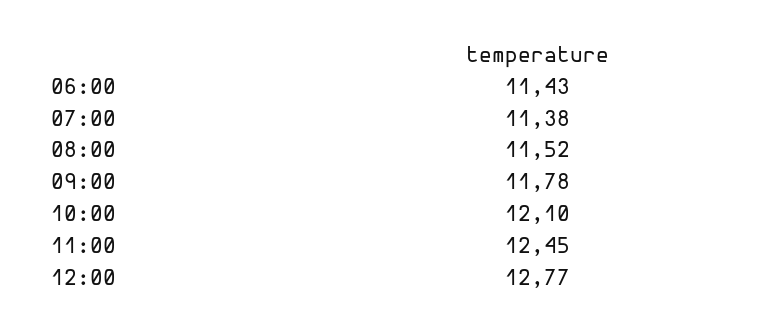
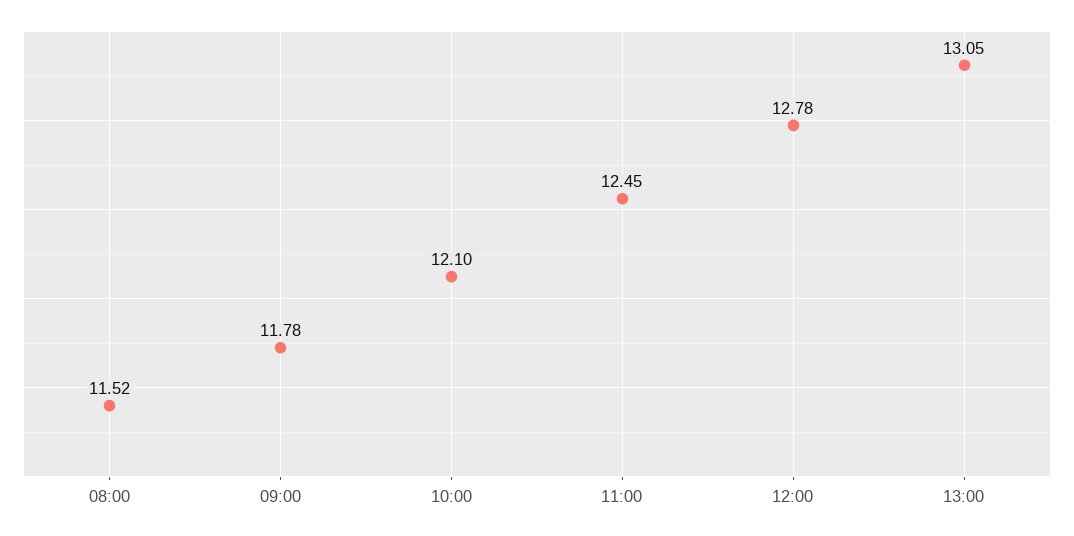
06:00: 11.43 -> none
07:00: 11.38 -> none
12:00: 12.77 -> 12.78
13:00: none -> 13.05

